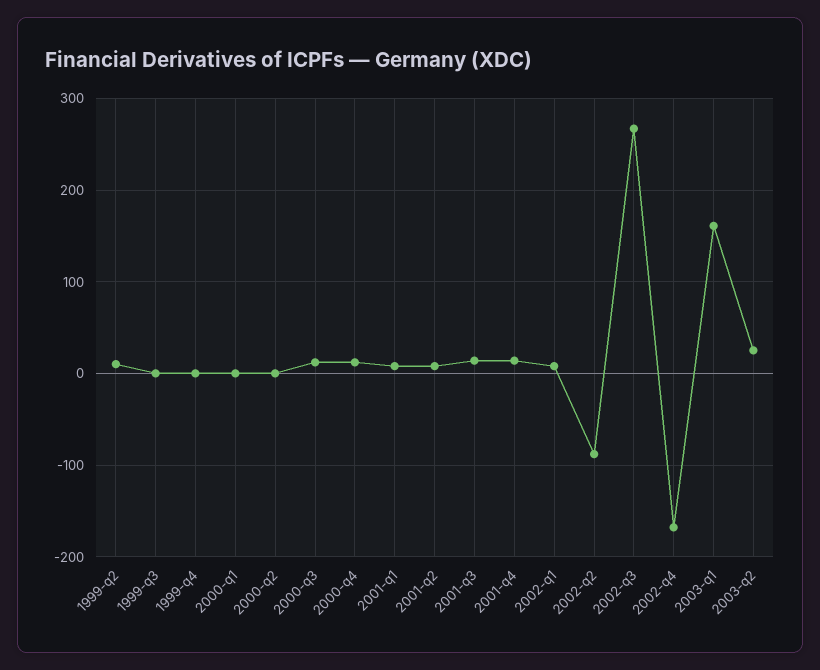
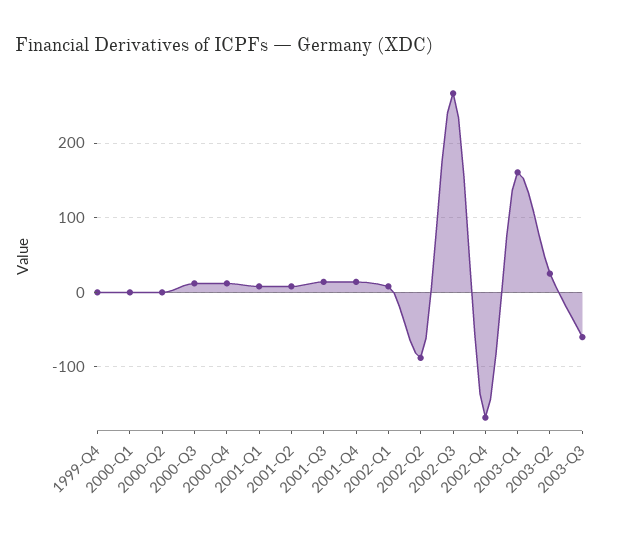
1999-q2: 10 -> none
1999-q3: 0 -> none
2003-Q3: none -> -60

